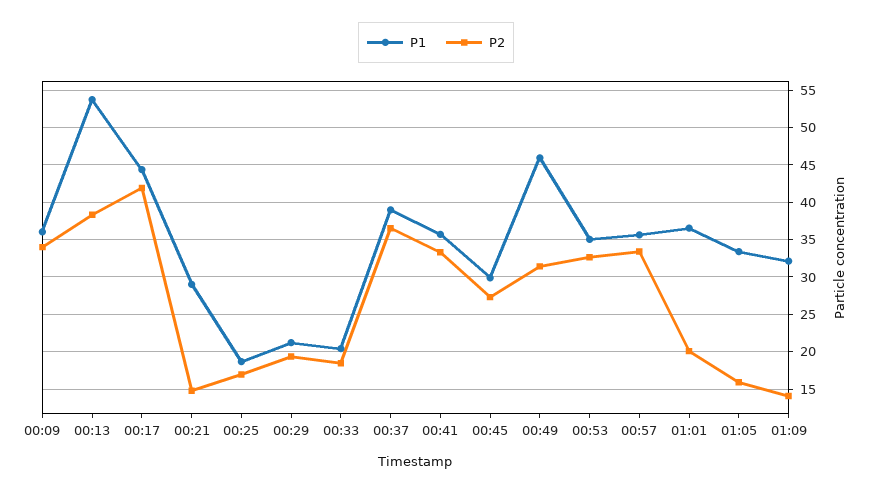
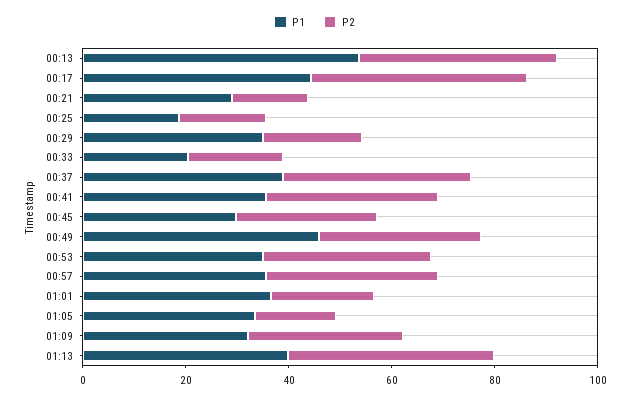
P1, 00:09: 36 -> none
P2, 00:09: 34 -> none
P1, 00:29: 21 -> 35
P2, 01:09: 14 -> 30
P1, 01:13: none -> 40
P2, 01:13: none -> 40

